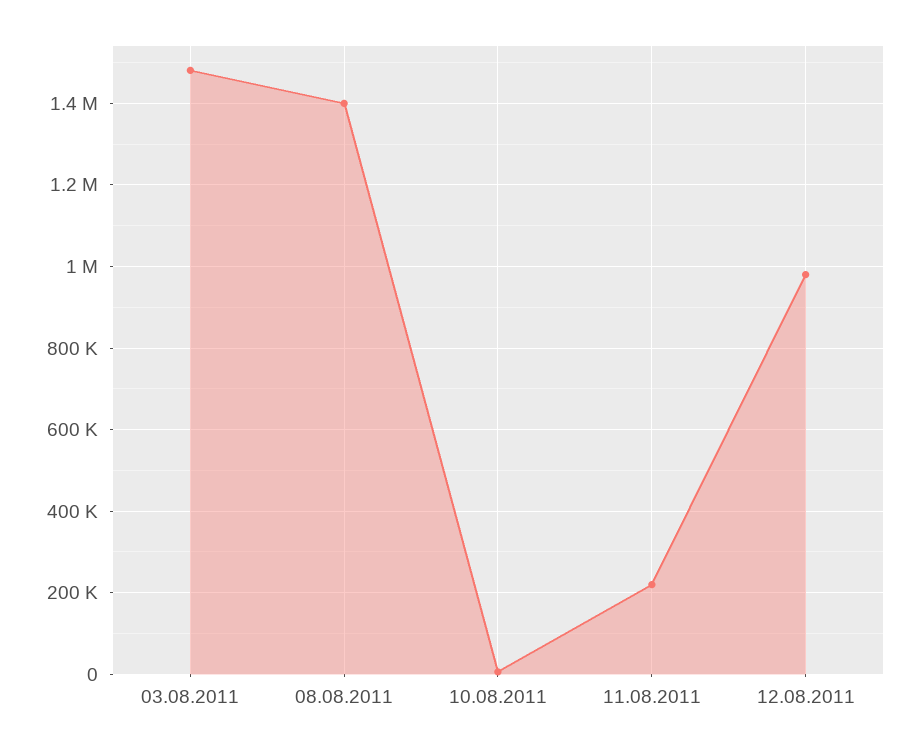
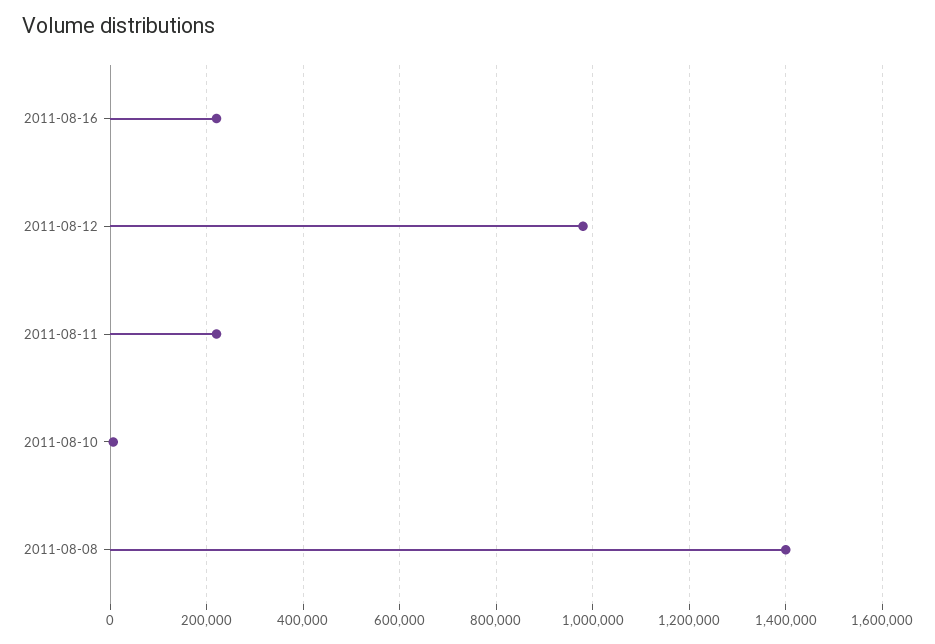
03.08.2011: 1480000 -> none
2011-08-16: none -> 220000

